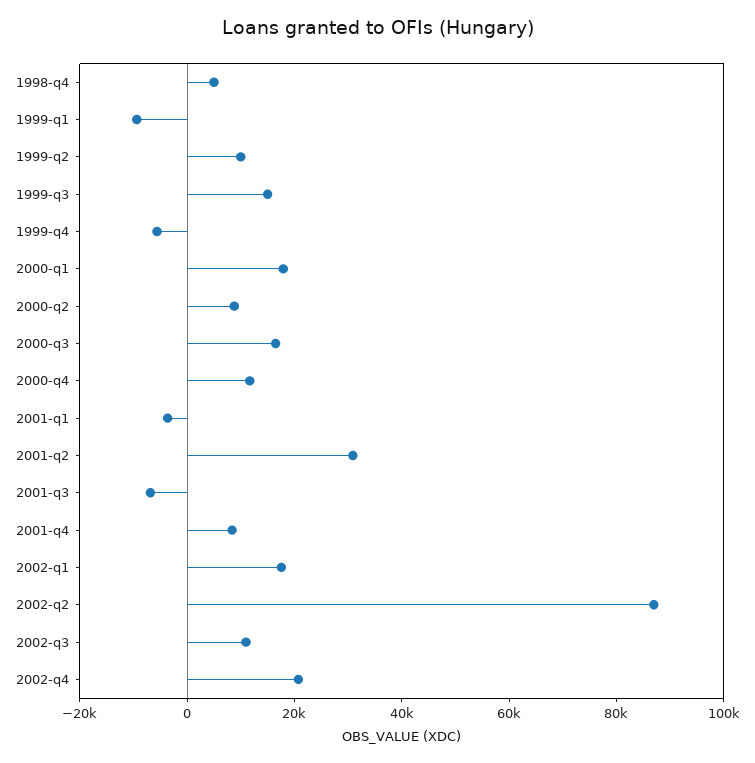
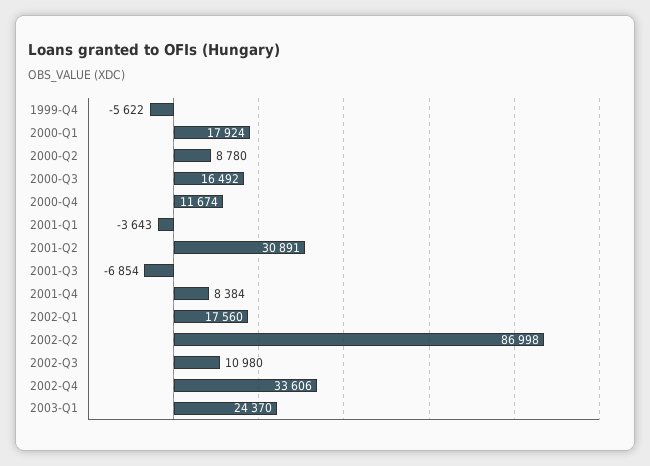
1998-q4: 5000 -> none
1999-q1: -10000 -> none
1999-q2: 10000 -> none
1999-q3: 15000 -> none
2002-q4: 20000 -> 33606
2003-Q1: none -> 24370

